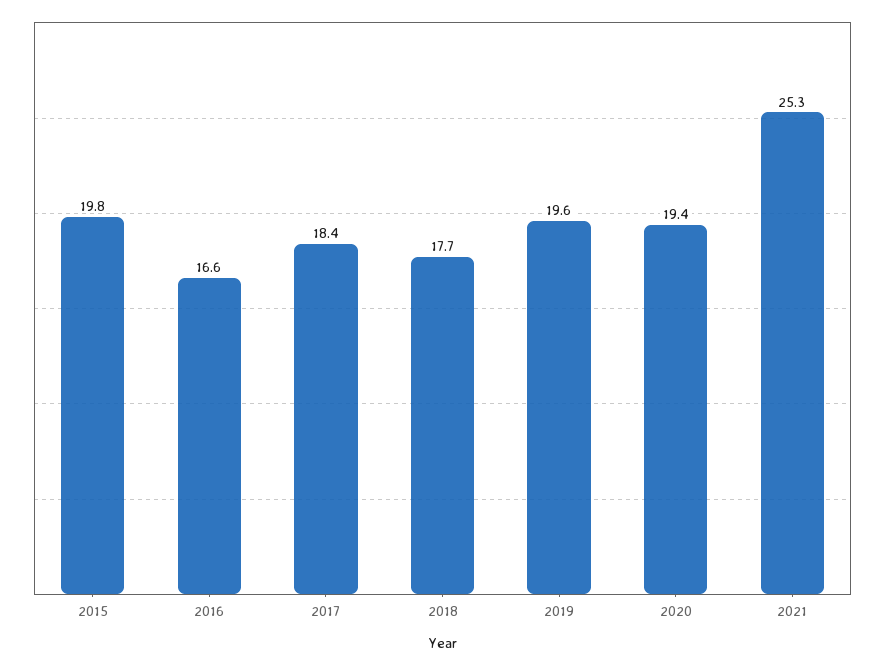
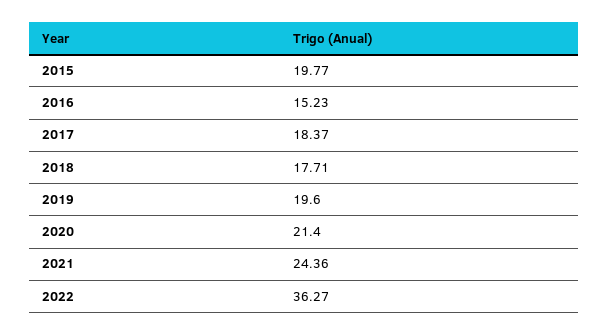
2016: 16.6 -> 15.23
2020: 19.4 -> 21.4
2021: 25.3 -> 24.36
2022: none -> 36.27

